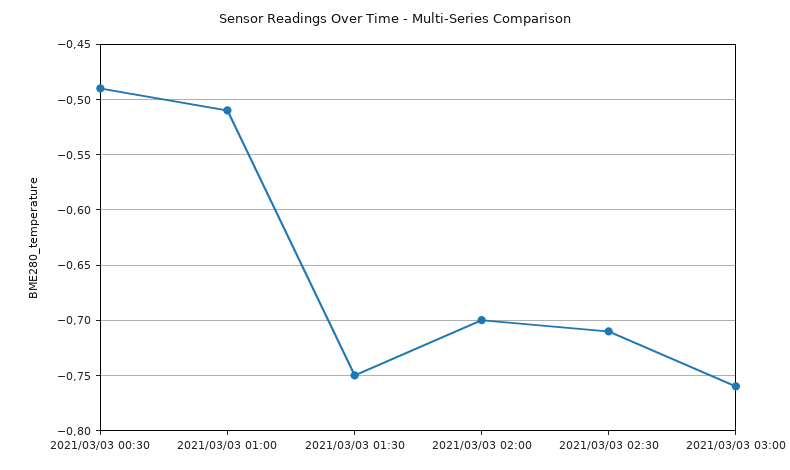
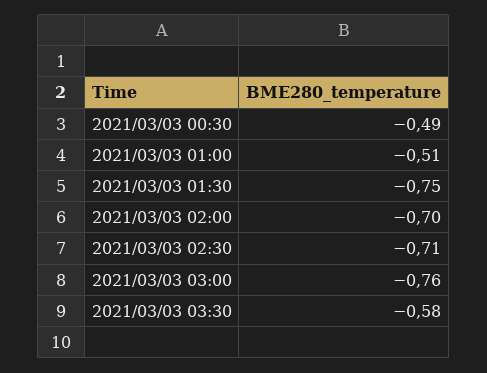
2021/03/03 03:30: none -> -0.58

